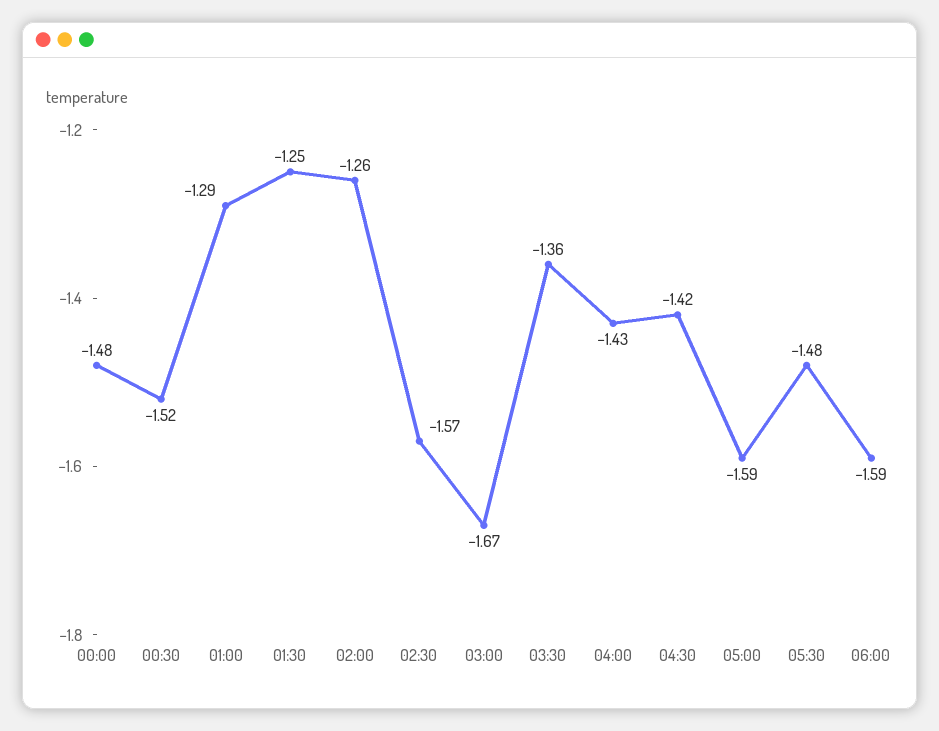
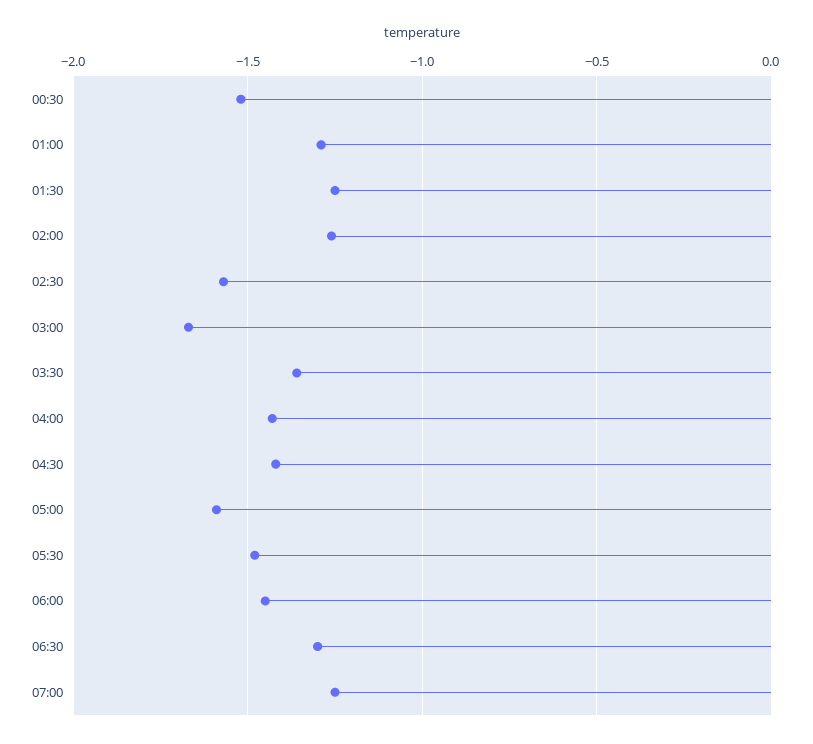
00:00: -1.48 -> none
06:00: -1.59 -> -1.45
06:30: none -> -1.3
07:00: none -> -1.25

